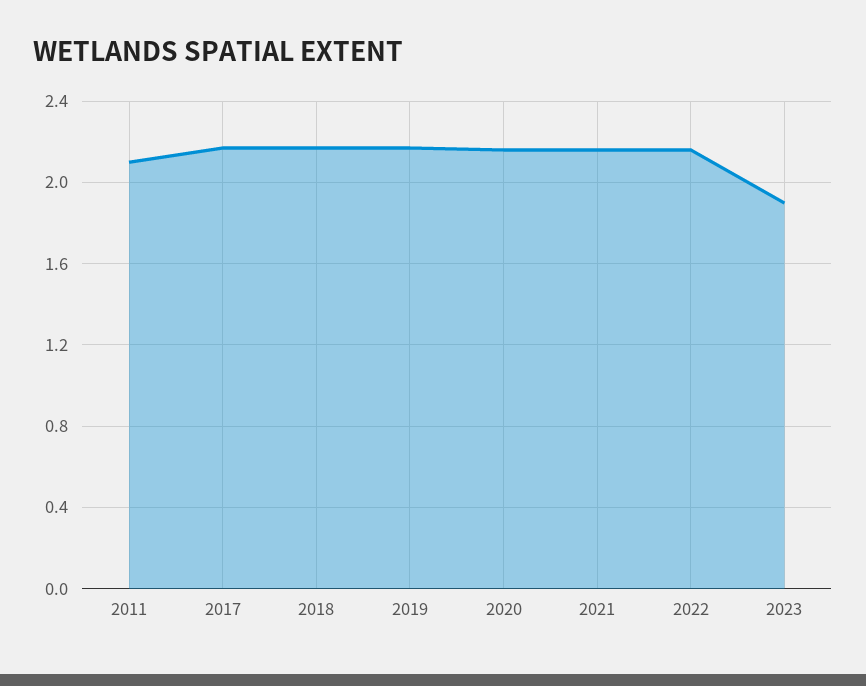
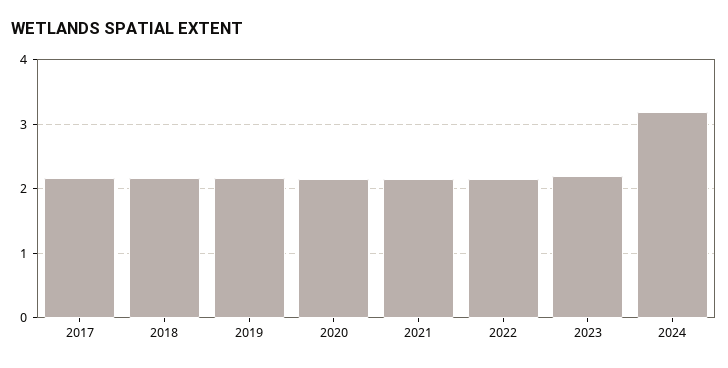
2011: 2.1 -> none
2023: 1.9 -> 2.2
2024: none -> 3.2

